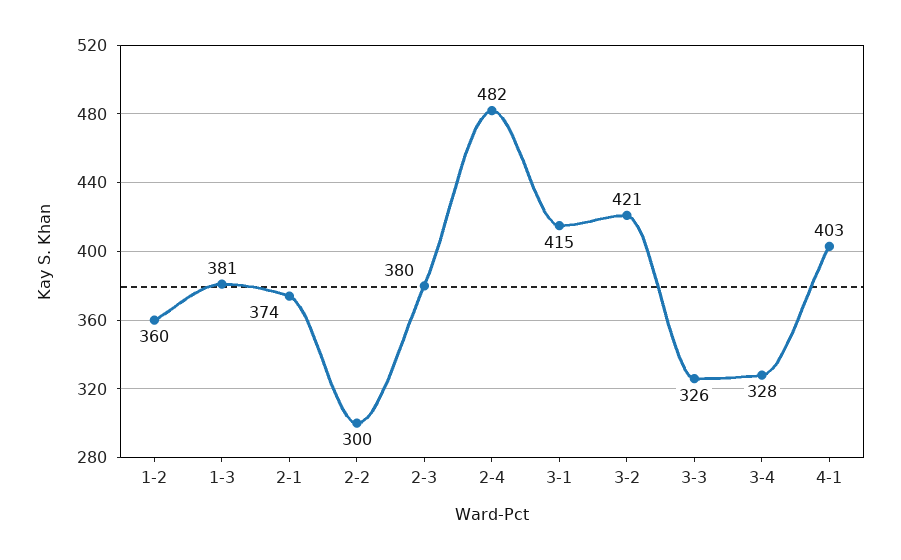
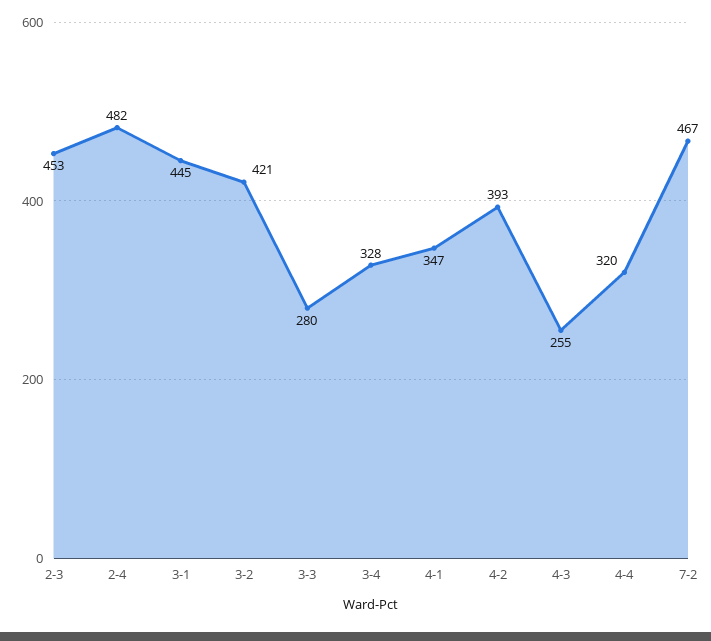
1-2: 360 -> none
1-3: 381 -> none
2-1: 374 -> none
2-2: 300 -> none
2-3: 380 -> 453
3-1: 415 -> 445
3-3: 326 -> 280
4-1: 403 -> 347
4-2: none -> 393
4-3: none -> 255
4-4: none -> 320
7-2: none -> 467

